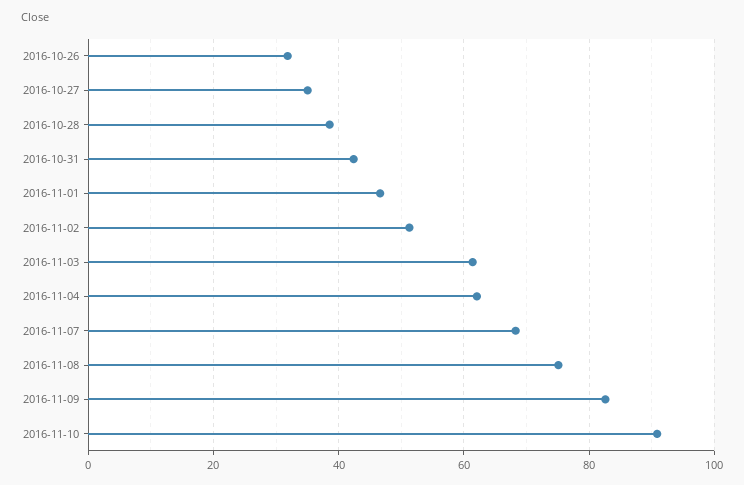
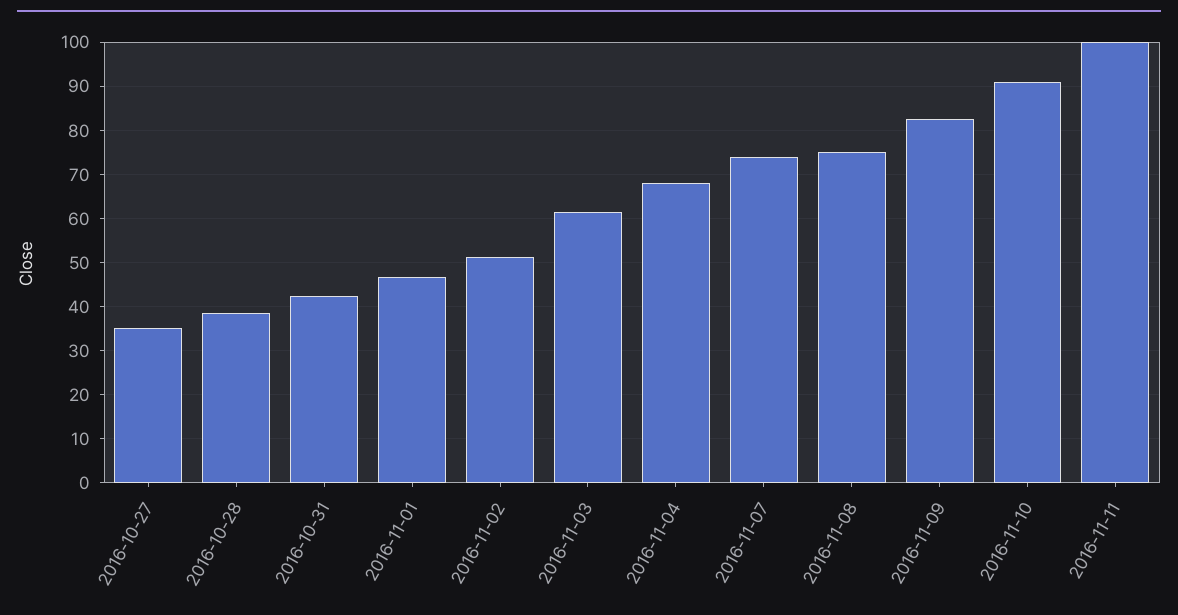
2016-10-26: 32 -> none
2016-11-04: 62 -> 68
2016-11-07: 68 -> 74
2016-11-11: none -> 100

